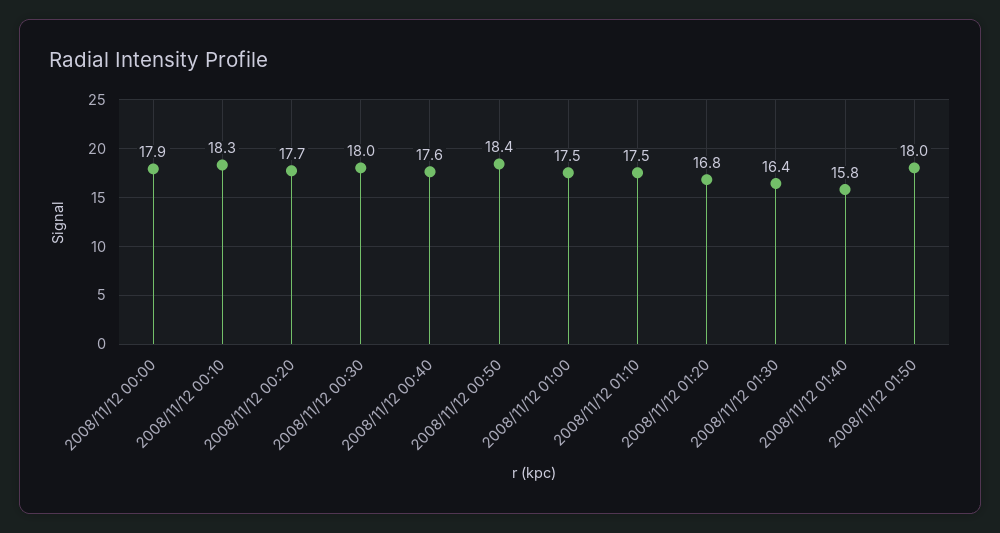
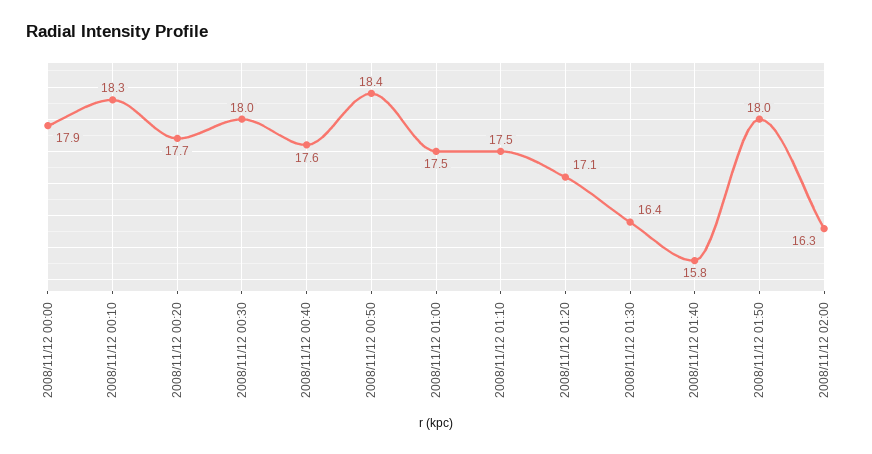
2008/11/12 01:20: 16.8 -> 17.1
2008/11/12 02:00: none -> 16.3

